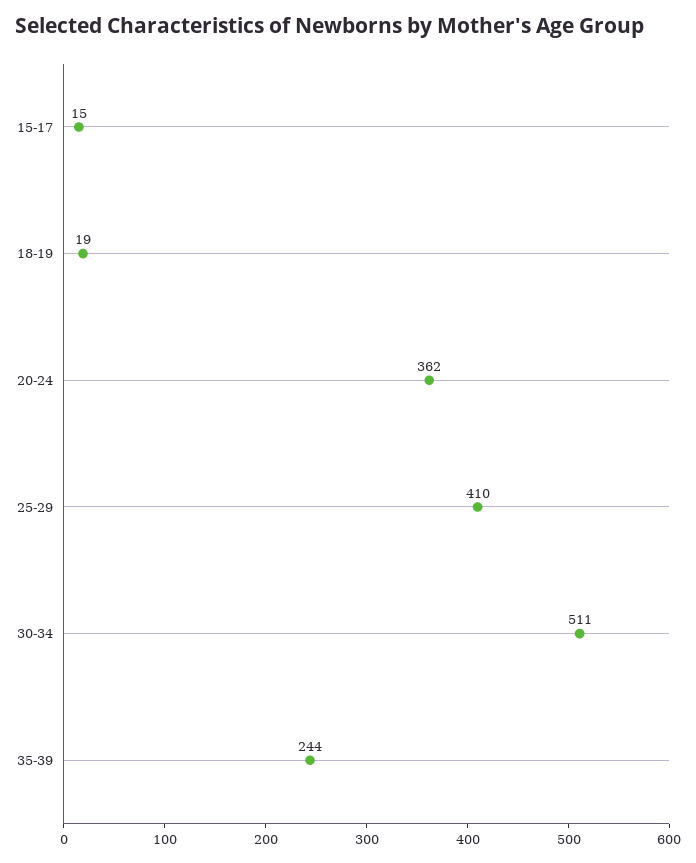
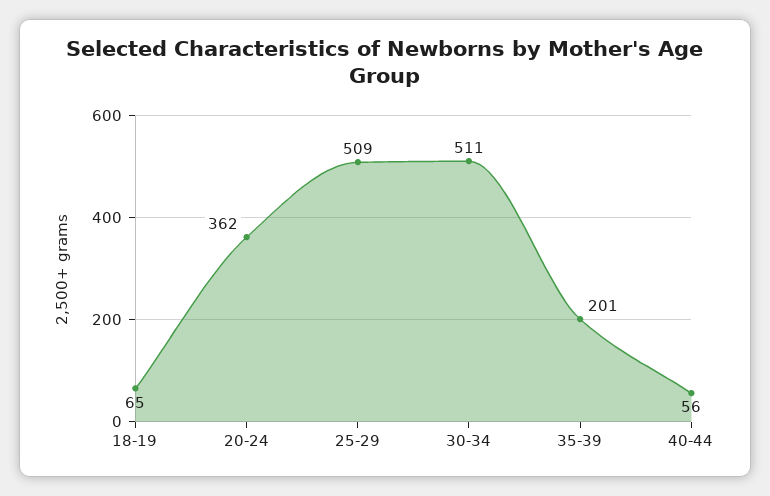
15-17: 15 -> none
18-19: 19 -> 65
25-29: 410 -> 509
35-39: 244 -> 201
40-44: none -> 56

